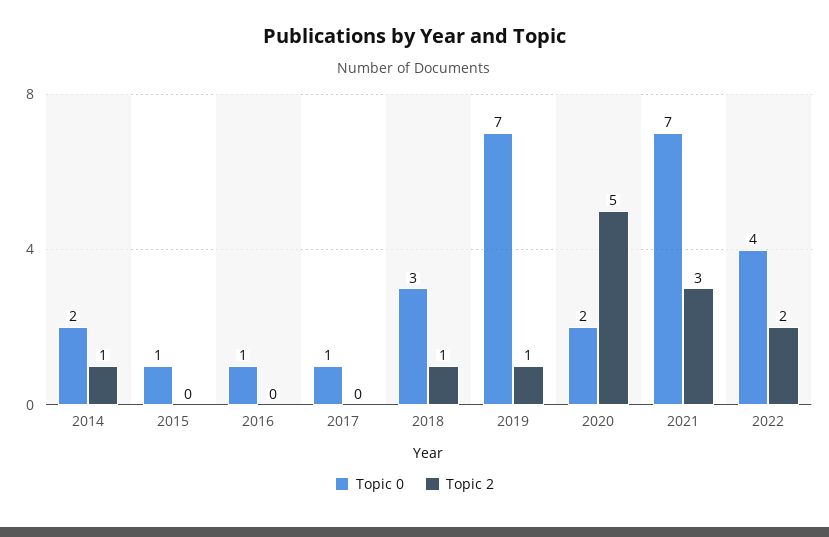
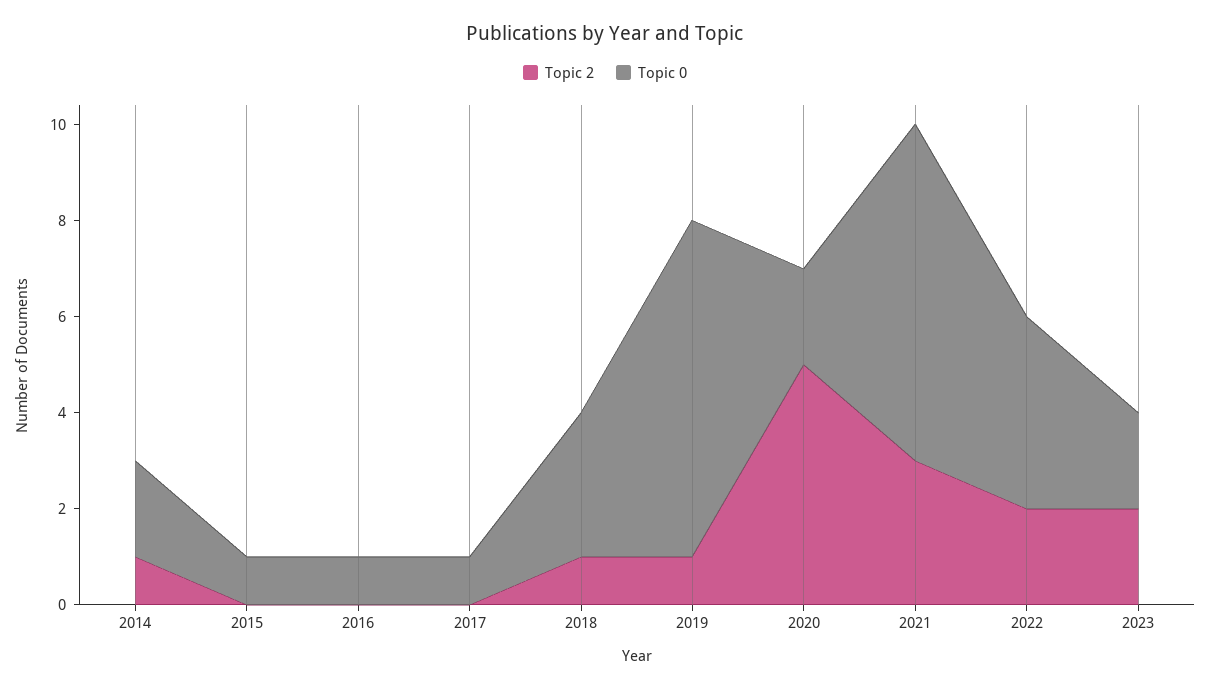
Topic 2, 2023: none -> 2
Topic 0, 2023: none -> 2

